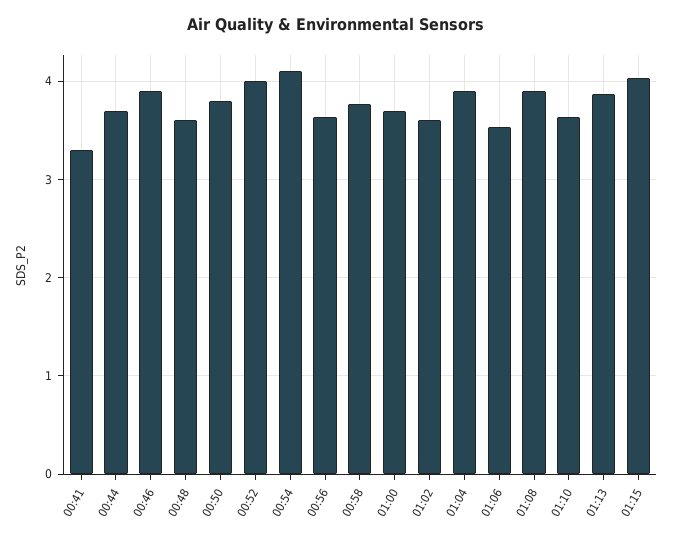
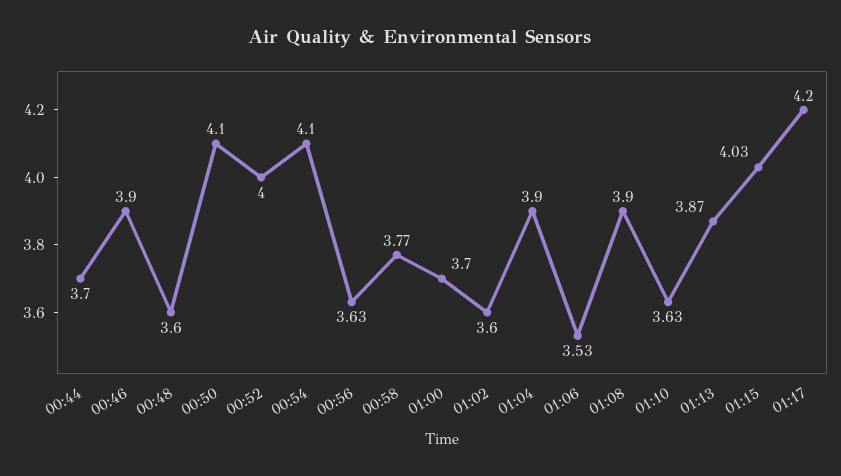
00:41: 3.3 -> none
00:50: 3.8 -> 4.1
01:17: none -> 4.2

